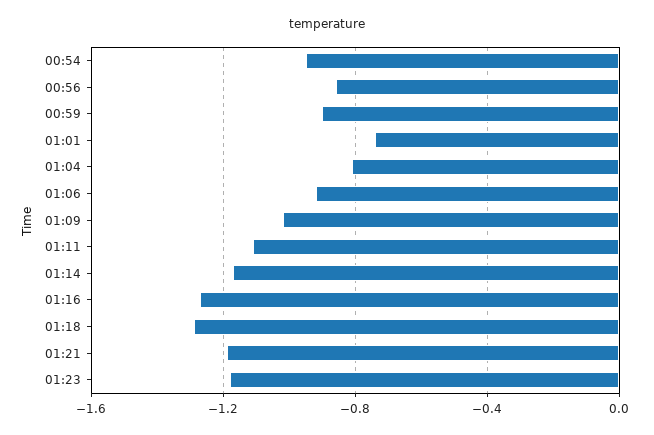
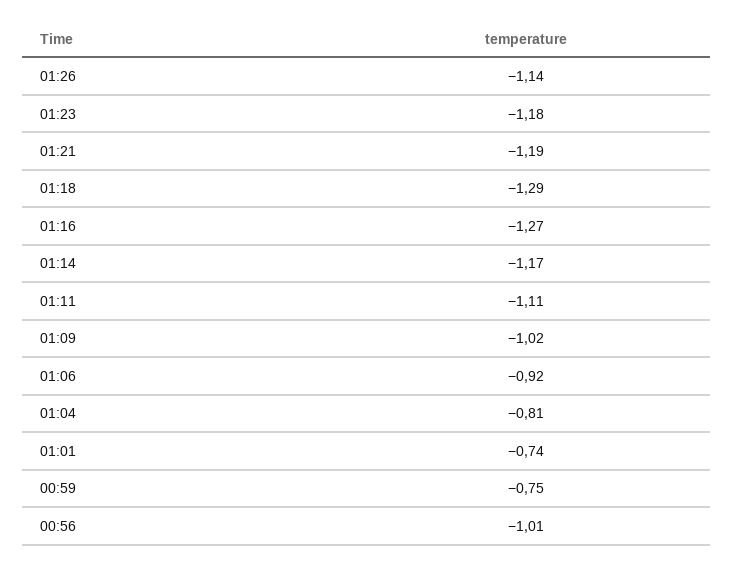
00:54: -0.95 -> none
00:56: -0.85 -> -1.01
00:59: -0.9 -> -0.75
01:26: none -> -1.14

